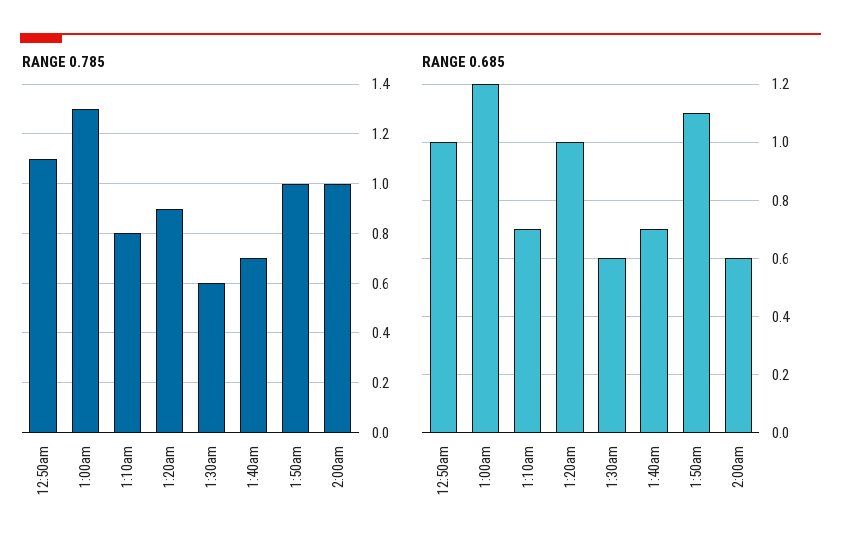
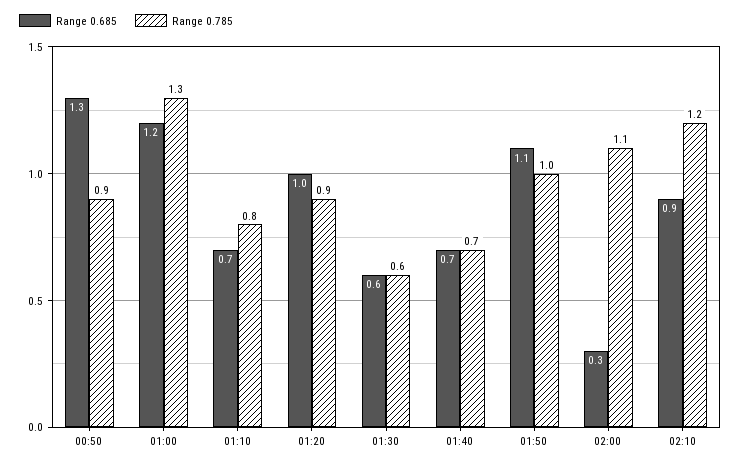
RANGE 0.785, 12:50am: 1.1 -> 0.9
RANGE 0.785, 2:00am: 1 -> 1.1
RANGE 0.685, 12:50am: 1 -> 1.3
RANGE 0.685, 2:00am: 0.6 -> 0.3
RANGE 0.685, 02:10: none -> 0.9
RANGE 0.785, 02:10: none -> 1.2

